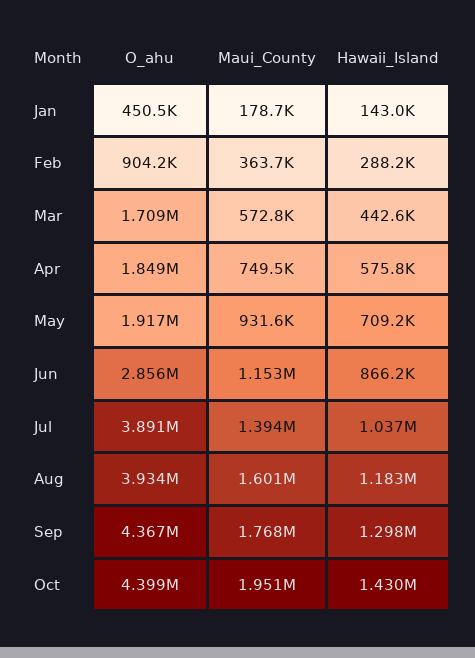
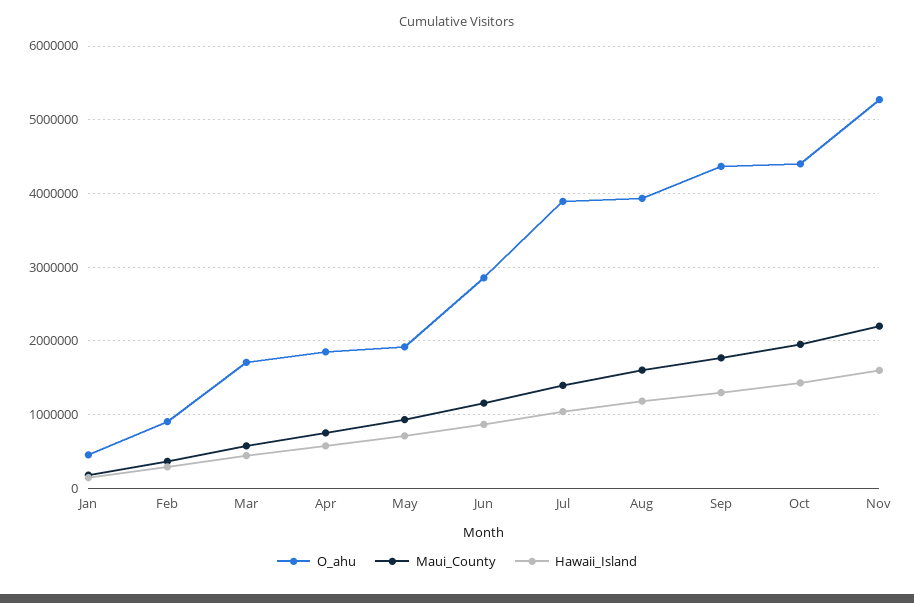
O_ahu, Nov: none -> 5300000
Maui_County, Nov: none -> 2200000
Hawaii_Island, Nov: none -> 1600000

